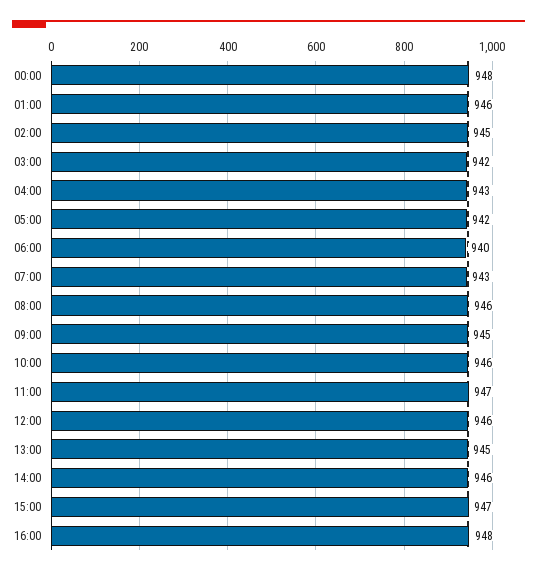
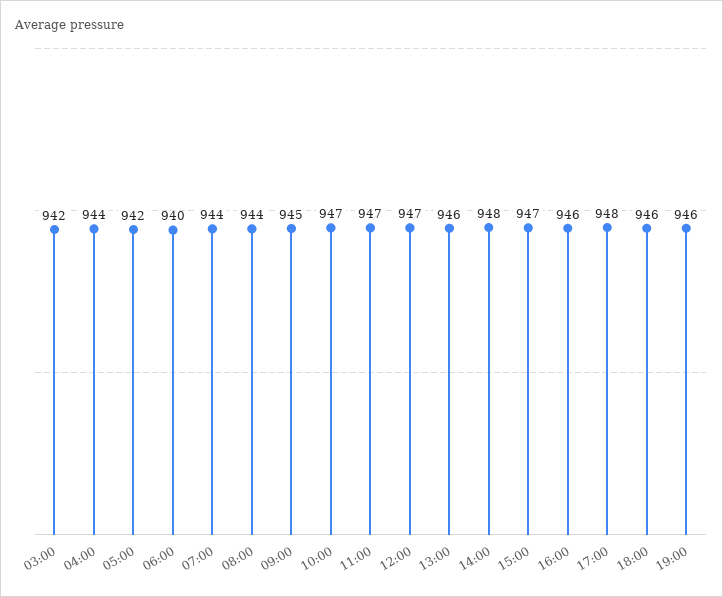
00:00: 948 -> none
01:00: 946 -> none
02:00: 945 -> none
04:00: 943 -> 944
07:00: 943 -> 944
08:00: 946 -> 944
10:00: 946 -> 947
12:00: 946 -> 947
13:00: 945 -> 946
14:00: 946 -> 948
16:00: 948 -> 946
17:00: none -> 948
18:00: none -> 946
19:00: none -> 946

